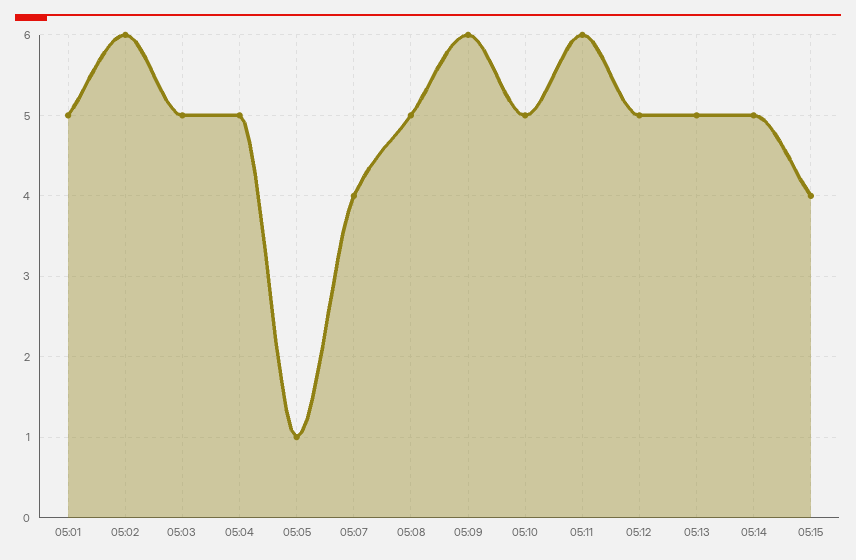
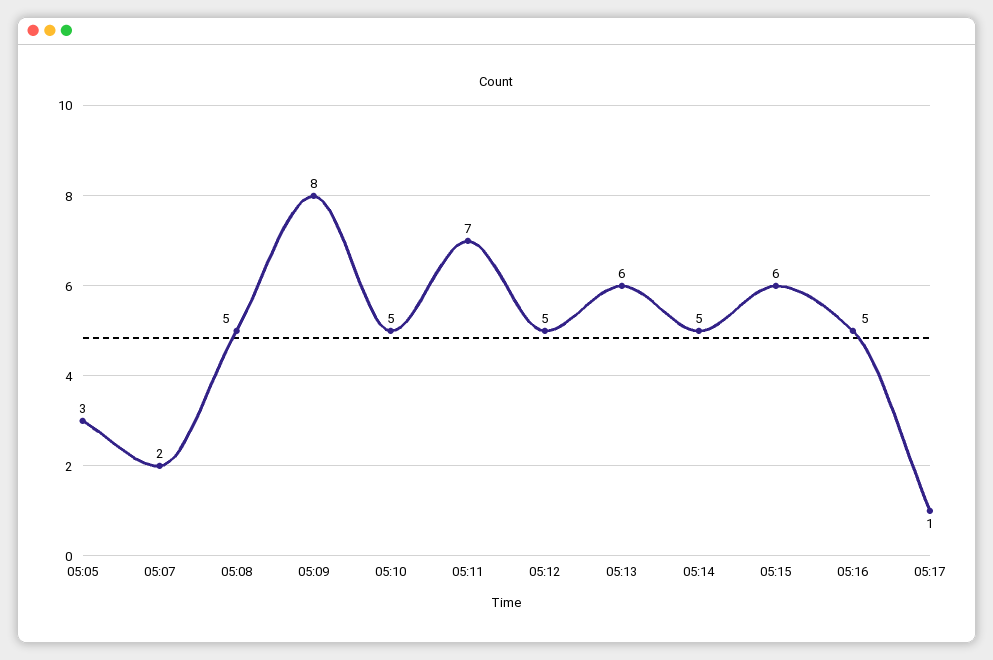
05:01: 5 -> none
05:02: 6 -> none
05:03: 5 -> none
05:04: 5 -> none
05:05: 1 -> 3
05:07: 4 -> 2
05:09: 6 -> 8
05:11: 6 -> 7
05:13: 5 -> 6
05:15: 4 -> 6
05:16: none -> 5
05:17: none -> 1

